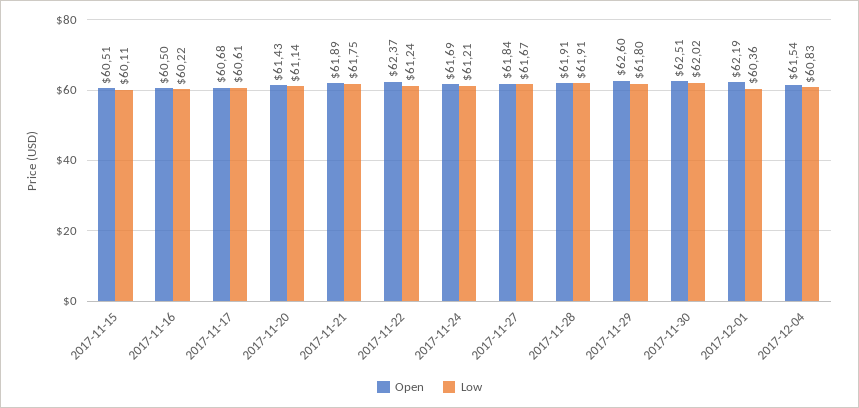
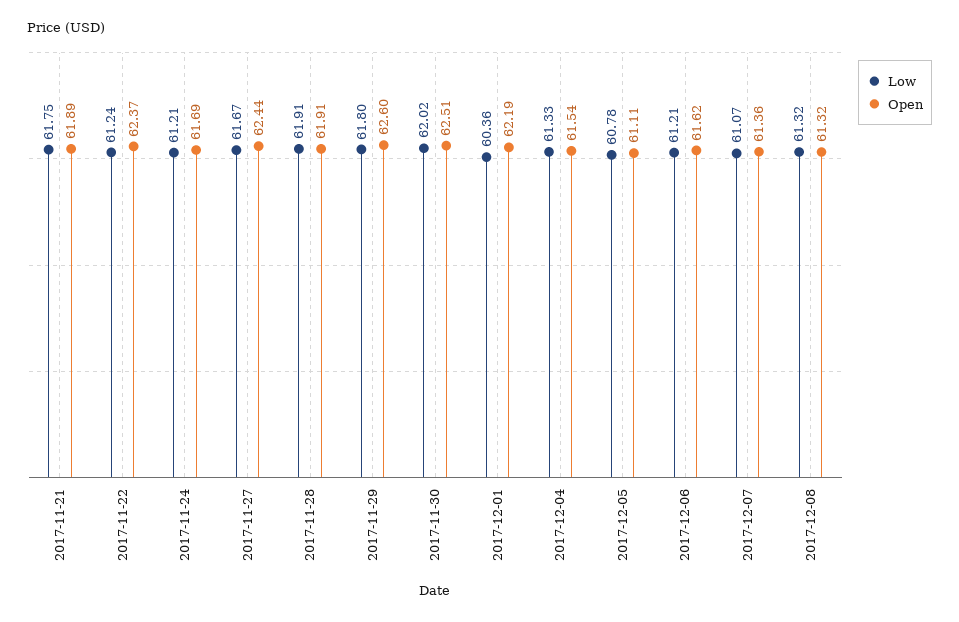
Open, 2017-11-15: 60.51 -> none
Low, 2017-11-15: 60.11 -> none
Open, 2017-11-16: 60.5 -> none
Low, 2017-11-16: 60.22 -> none
Open, 2017-11-17: 60.68 -> none
Low, 2017-11-17: 60.61 -> none
Open, 2017-11-20: 61.43 -> none
Low, 2017-11-20: 61.14 -> none
Open, 2017-11-27: 61.84 -> 62.44
Low, 2017-12-04: 60.83 -> 61.33
Low, 2017-12-05: none -> 60.78
Open, 2017-12-05: none -> 61.11
Low, 2017-12-06: none -> 61.21
Open, 2017-12-06: none -> 61.62
Low, 2017-12-07: none -> 61.07
Open, 2017-12-07: none -> 61.36
Low, 2017-12-08: none -> 61.32
Open, 2017-12-08: none -> 61.32

